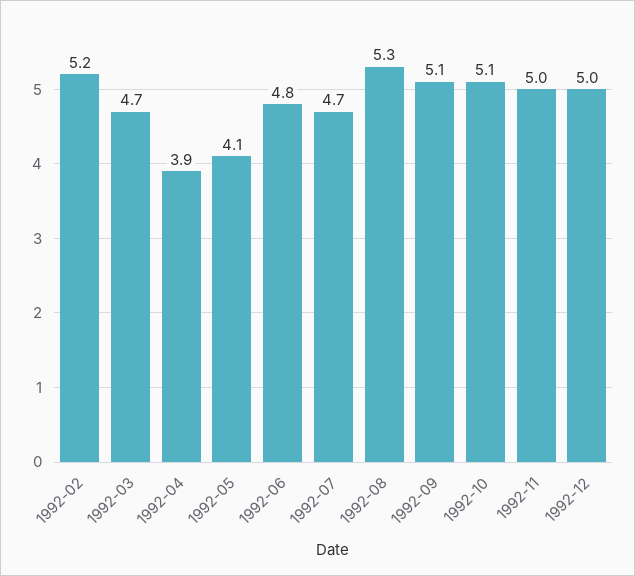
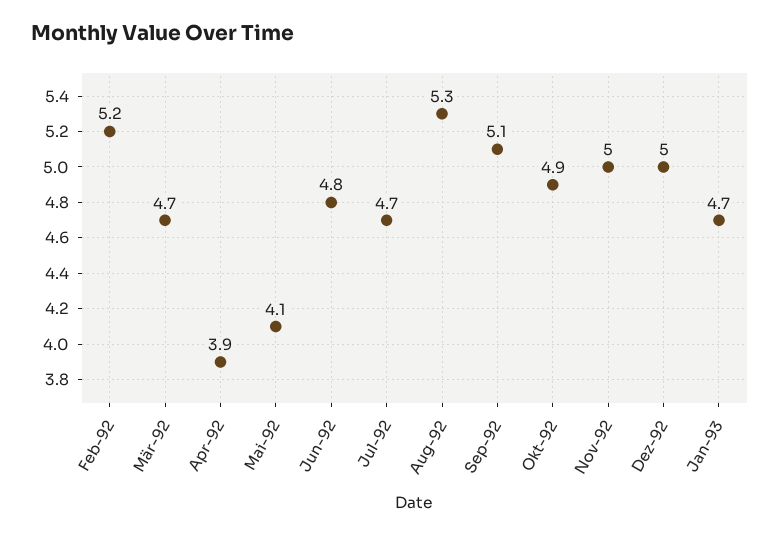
1992-10: 5.1 -> 4.9
Jan-93: none -> 4.7

